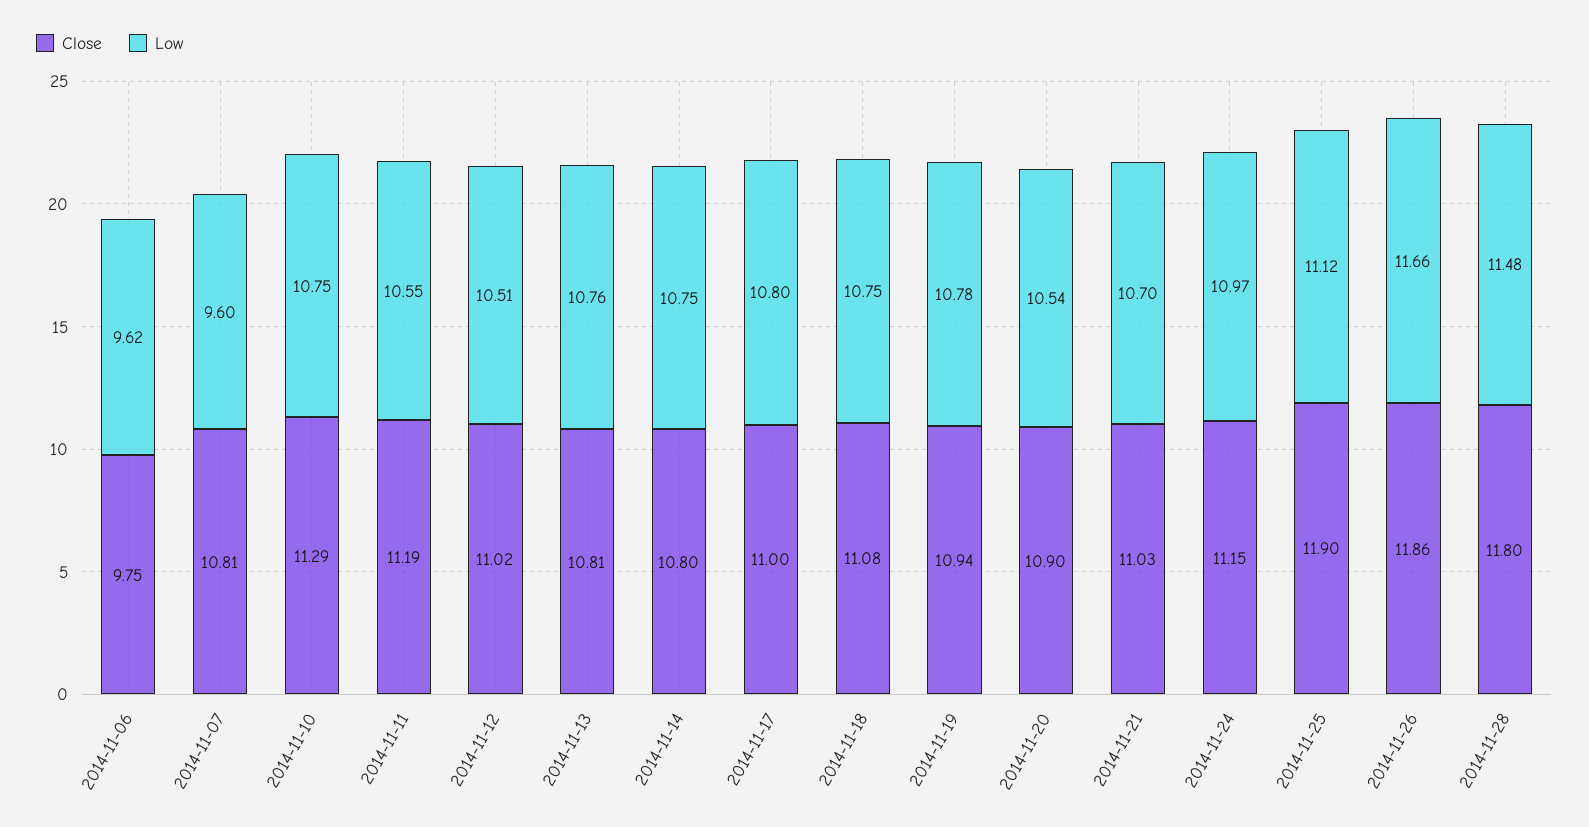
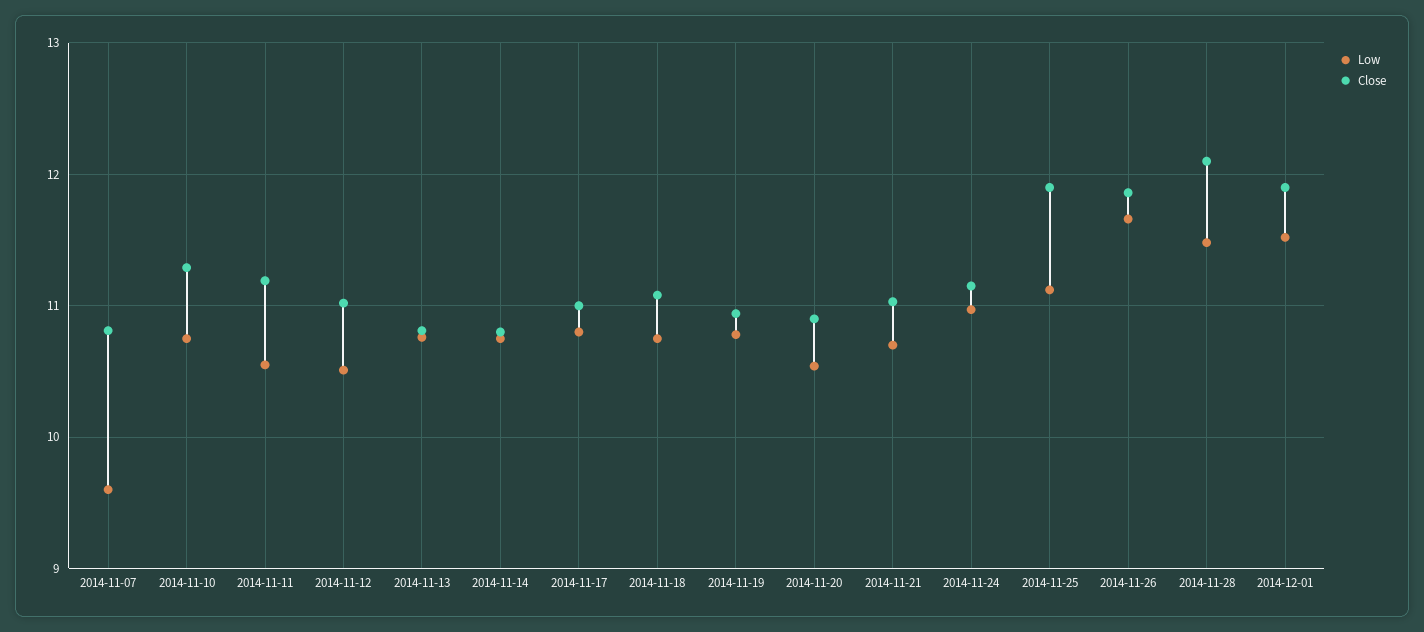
Close, 2014-11-06: 9.75 -> none
Low, 2014-11-06: 9.62 -> none
Close, 2014-11-28: 11.8 -> 12.1
Low, 2014-12-01: none -> 11.5
Close, 2014-12-01: none -> 11.9

